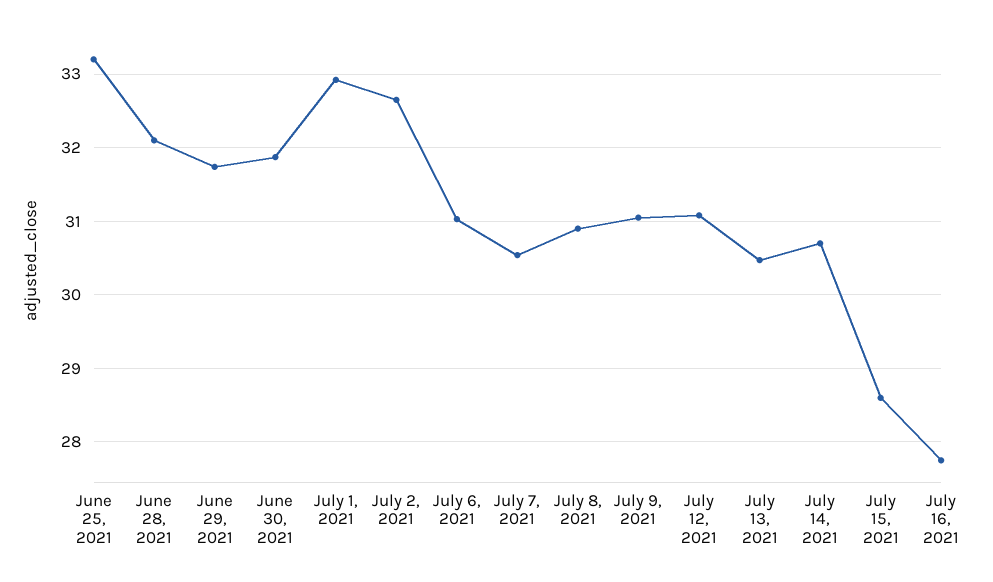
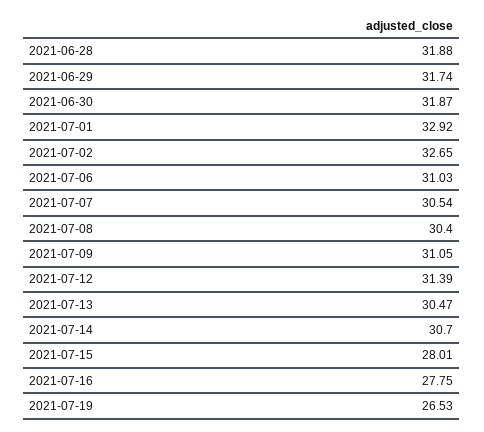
June 25, 2021: 33.2 -> none
June 28, 2021: 32.1 -> 31.88
July 8, 2021: 30.9 -> 30.4
July 12, 2021: 31.1 -> 31.39
July 15, 2021: 28.6 -> 28.01
2021-07-19: none -> 26.53

